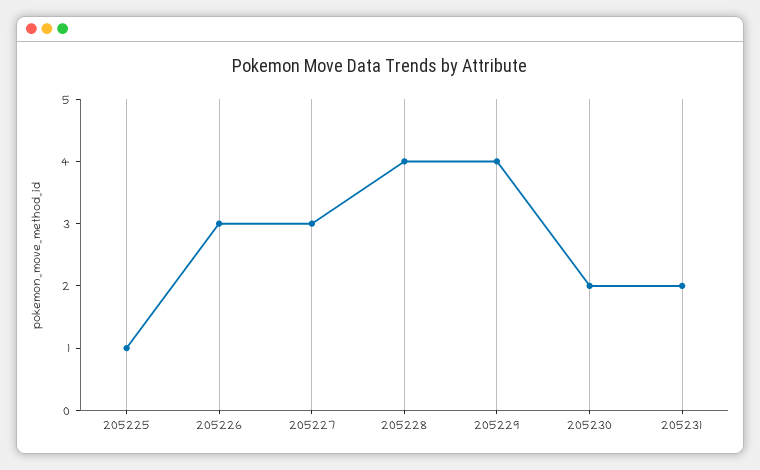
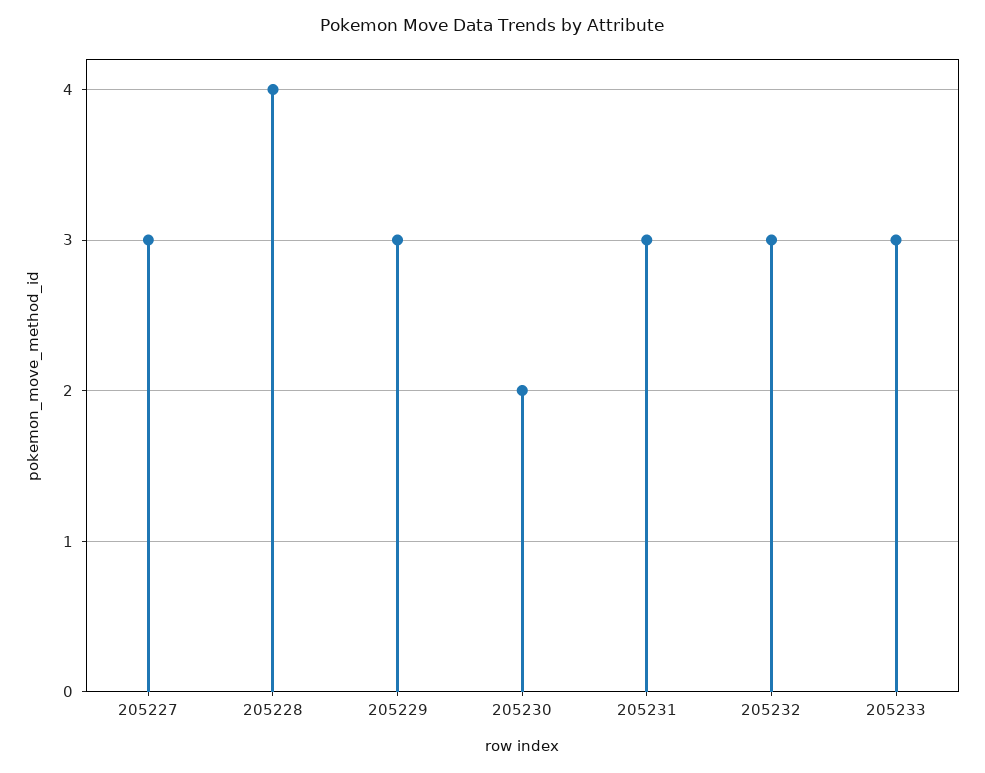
205225: 1 -> none
205226: 3 -> none
205229: 4 -> 3
205231: 2 -> 3
205232: none -> 3
205233: none -> 3

